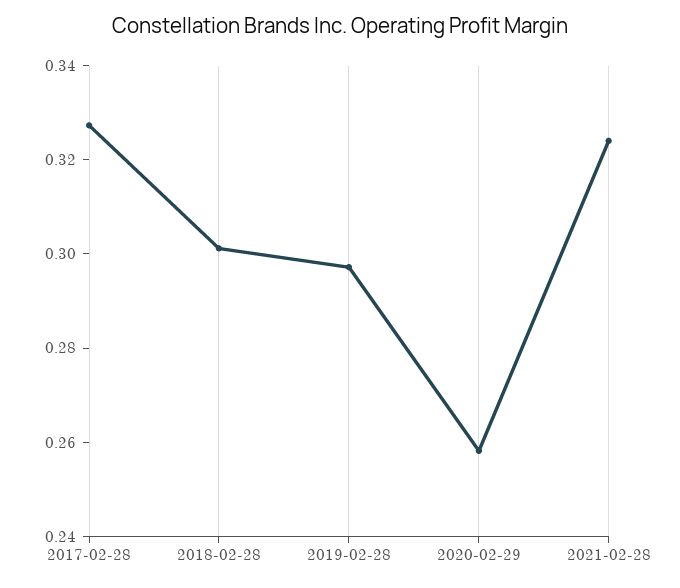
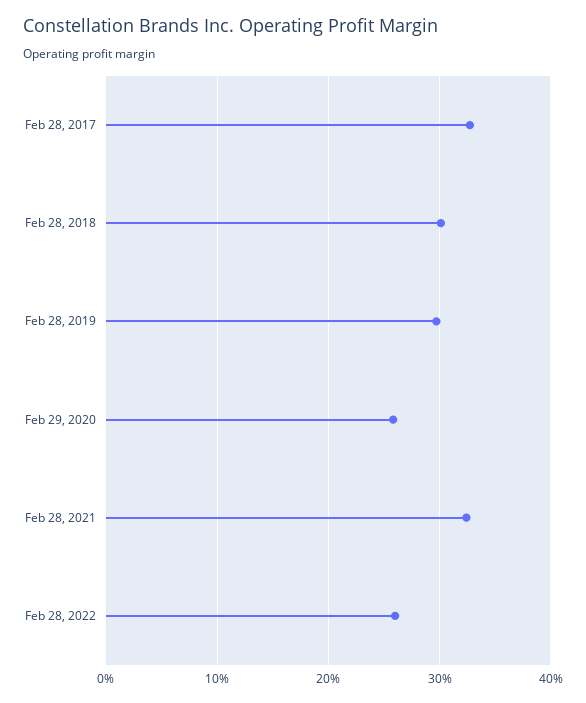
Feb 28, 2022: none -> 0.26

